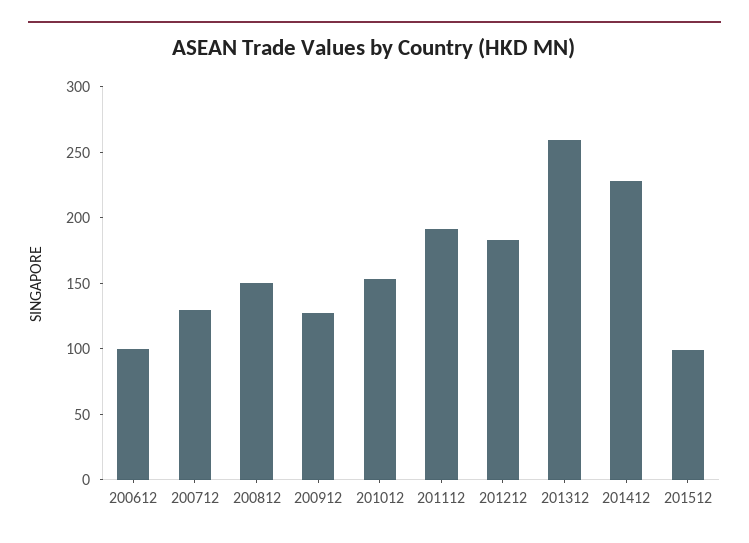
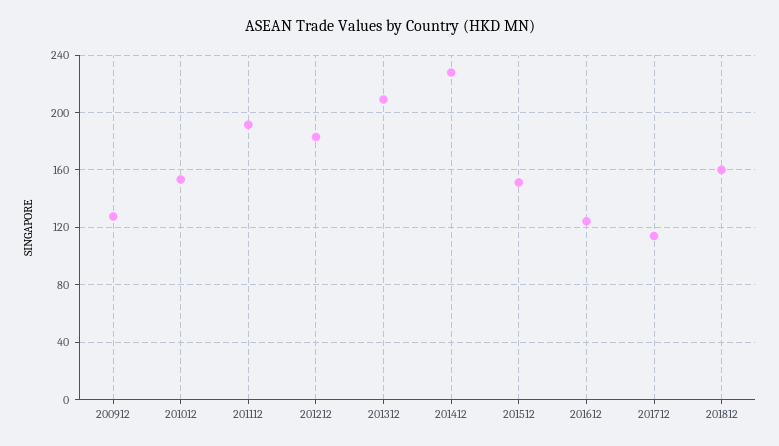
200612: 100 -> none
200712: 130 -> none
200812: 150 -> none
201312: 260 -> 210
201512: 100 -> 150
201612: none -> 125
201712: none -> 115
201812: none -> 160

